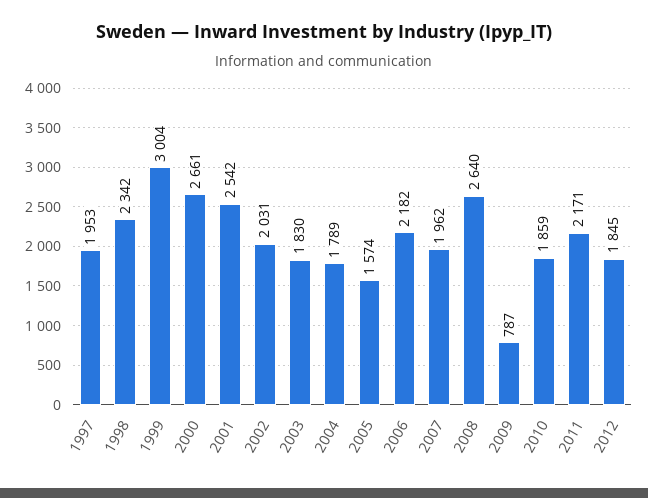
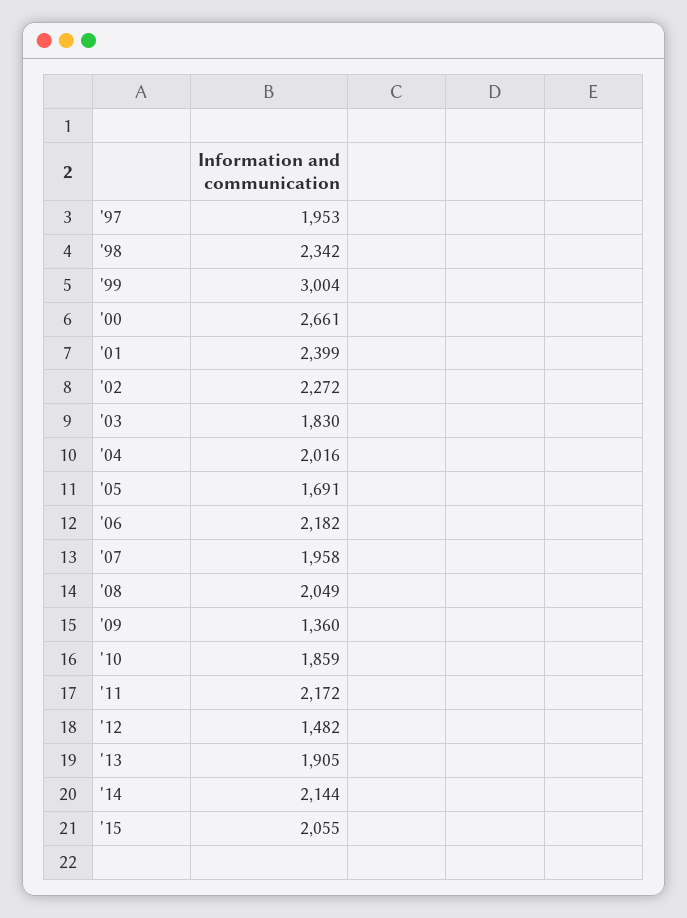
2001: 2542 -> 2399
2002: 2031 -> 2272
2004: 1789 -> 2016
2005: 1574 -> 1691
2007: 1962 -> 1958
2008: 2640 -> 2049
2009: 787 -> 1360
2011: 2171 -> 2172
2012: 1845 -> 1482
'13: none -> 1905
'14: none -> 2144
'15: none -> 2055

